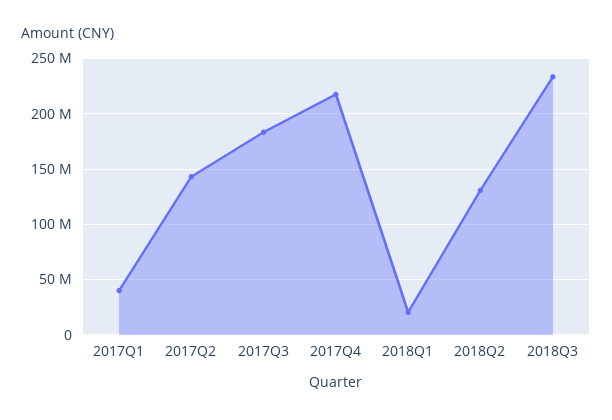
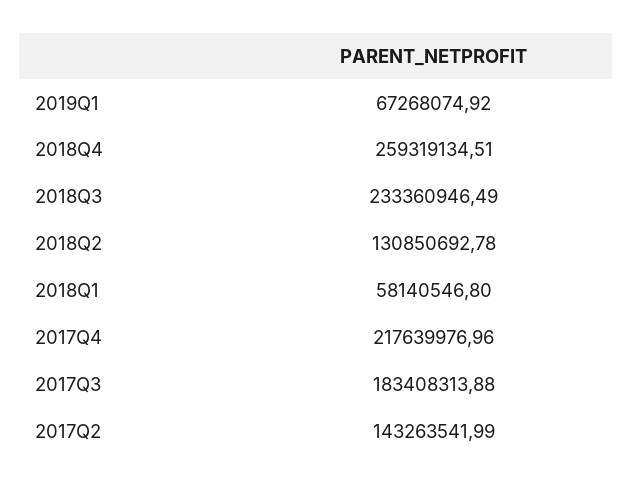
2017Q1: 40000000 -> none
2018Q1: 20000000 -> 58140546.8
2019Q1: none -> 67268074.92
2018Q4: none -> 259319134.51

